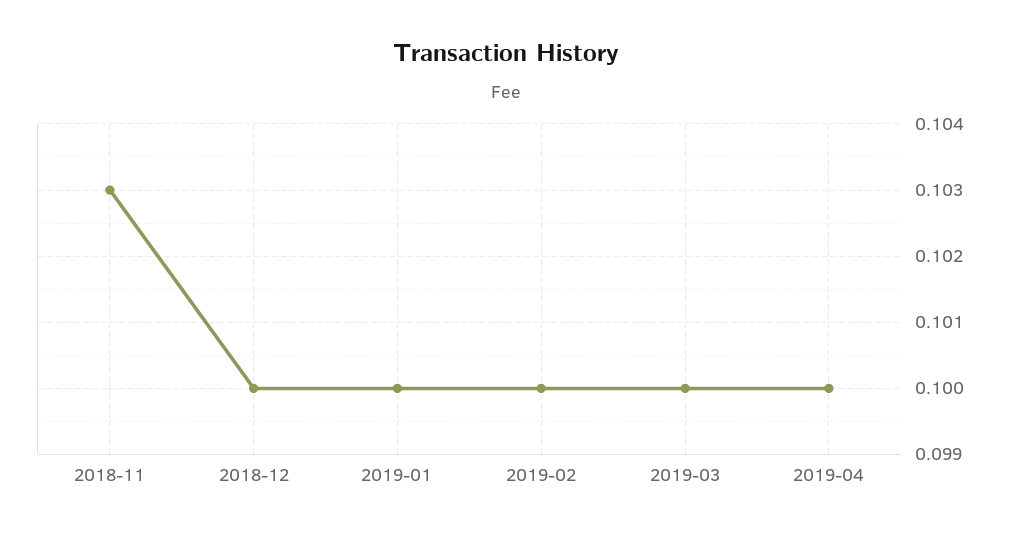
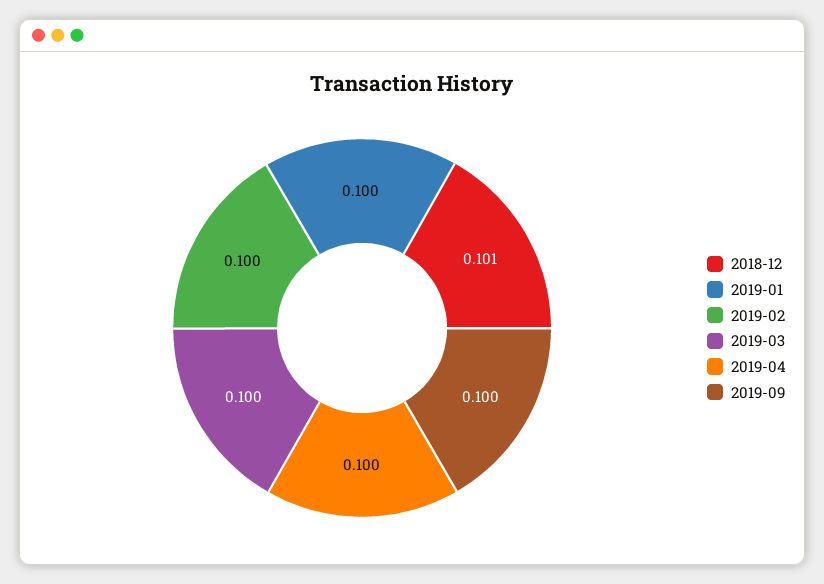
2018-11: 0.103 -> none
2018-12: 0.1 -> 0.101
2019-09: none -> 0.1

